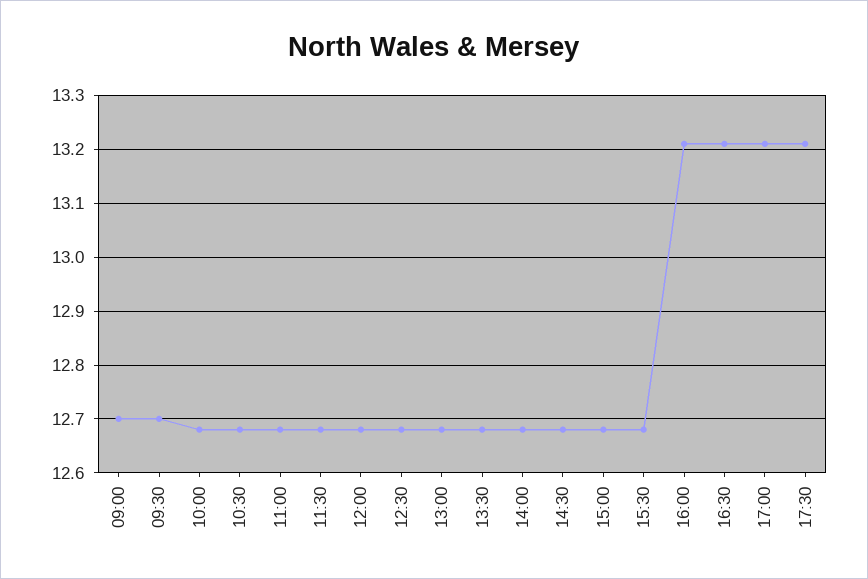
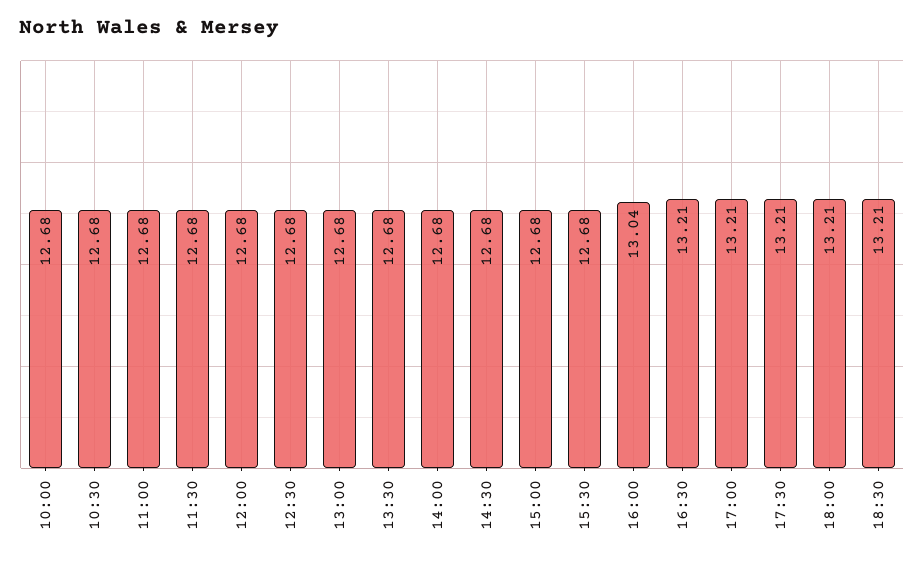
09:00: 12.7 -> none
09:30: 12.7 -> none
16:00: 13.2 -> 13.04
18:00: none -> 13.21
18:30: none -> 13.21

